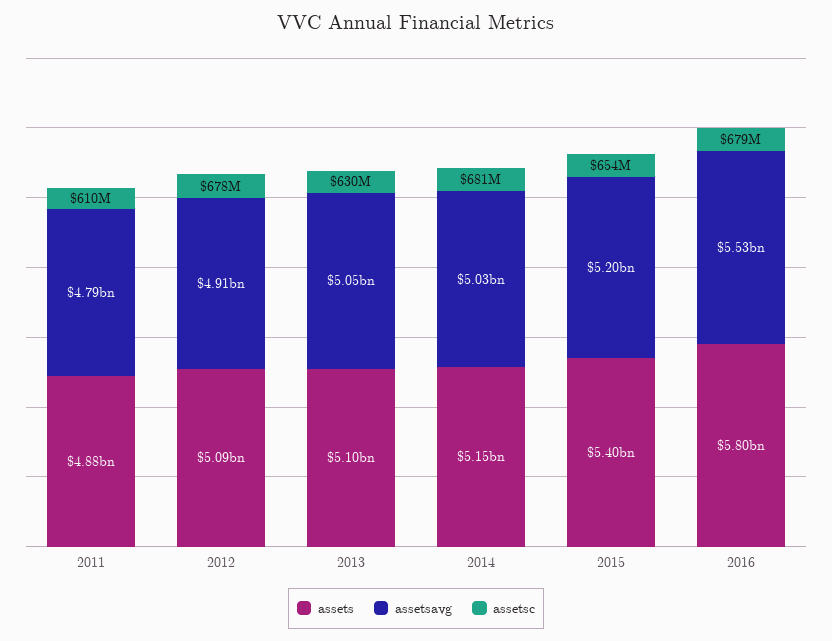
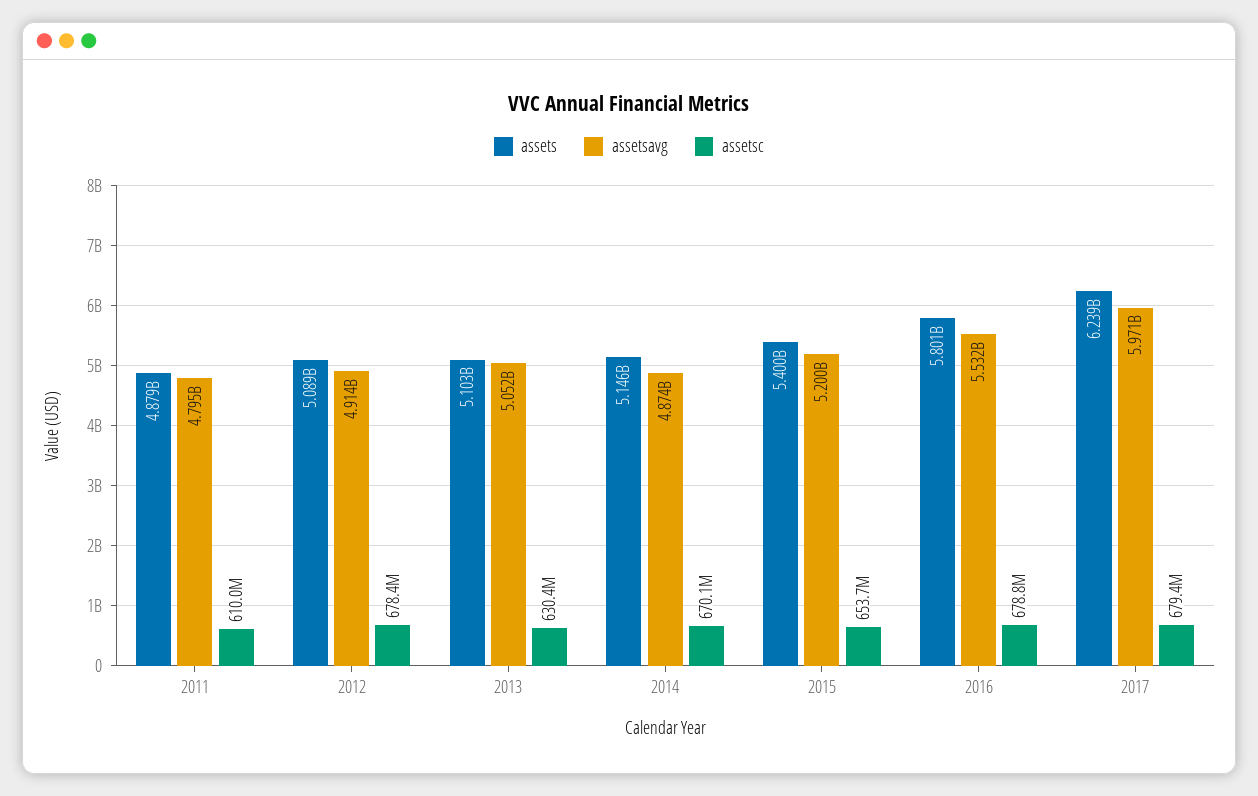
assetsavg, 2014: 5030000000 -> 4874000000
assetsc, 2014: 681000000 -> 670100000
assets, 2017: none -> 6239000000
assetsavg, 2017: none -> 5971000000
assetsc, 2017: none -> 679400000

